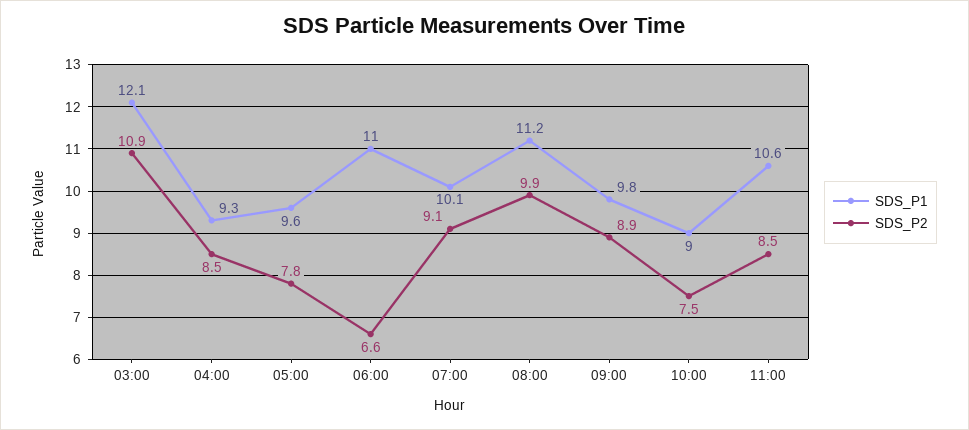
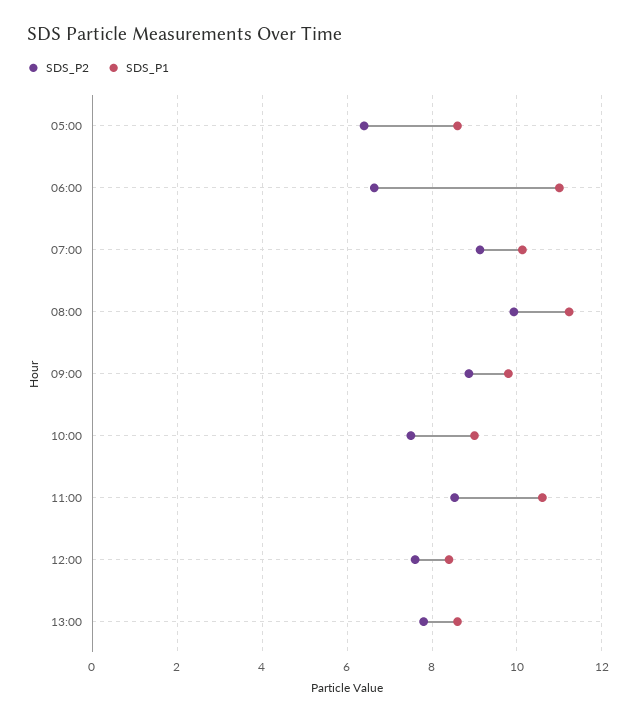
SDS_P1, 03:00: 12.1 -> none
SDS_P2, 03:00: 10.9 -> none
SDS_P1, 04:00: 9.3 -> none
SDS_P2, 04:00: 8.5 -> none
SDS_P1, 05:00: 9.6 -> 8.6
SDS_P2, 05:00: 7.8 -> 6.4
SDS_P2, 12:00: none -> 7.6
SDS_P1, 12:00: none -> 8.4
SDS_P2, 13:00: none -> 7.8
SDS_P1, 13:00: none -> 8.6

